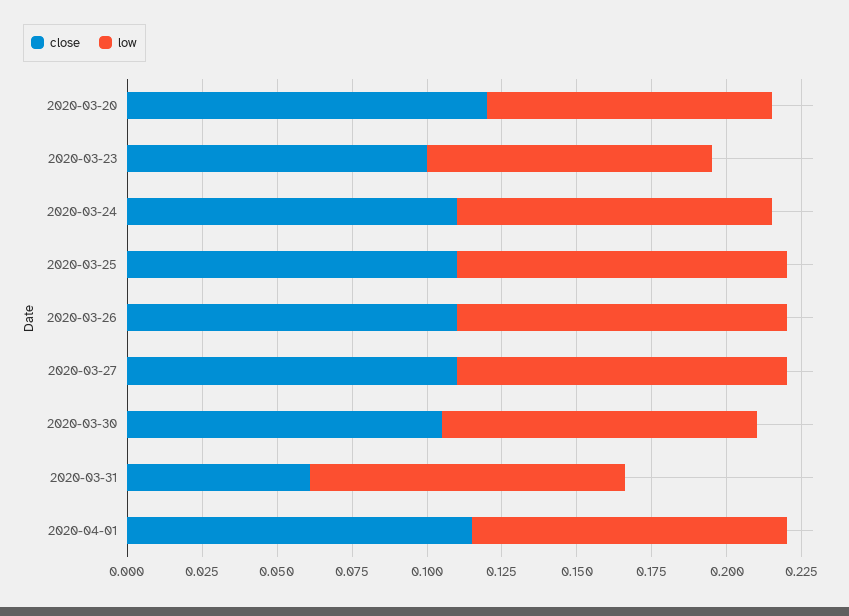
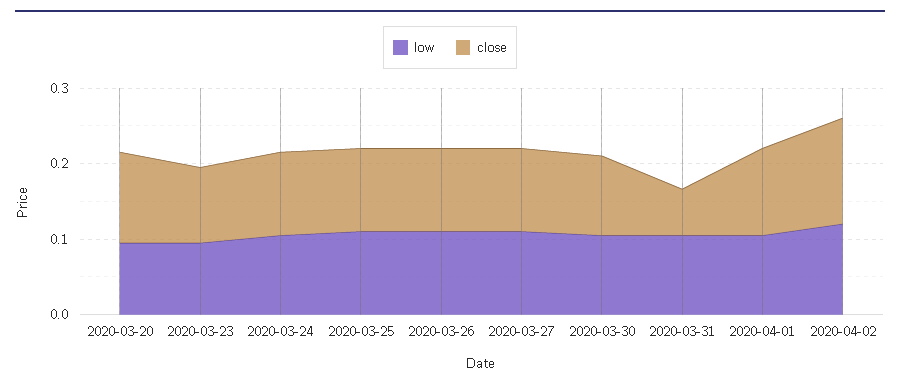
low, 2020-04-02: none -> 0.12
close, 2020-04-02: none -> 0.14

